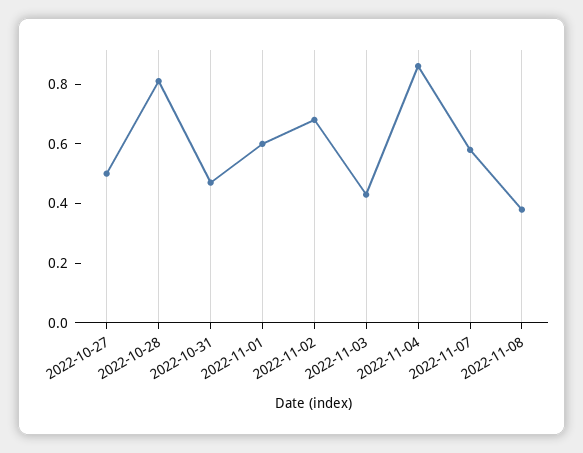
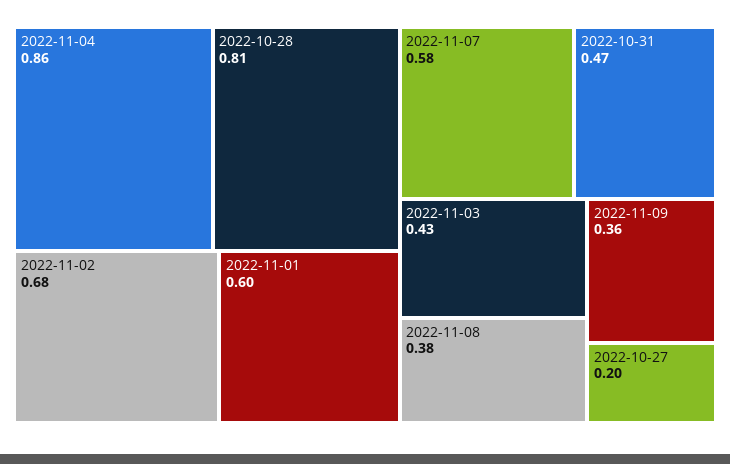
2022-10-27: 0.5 -> 0.2
2022-11-09: none -> 0.36

